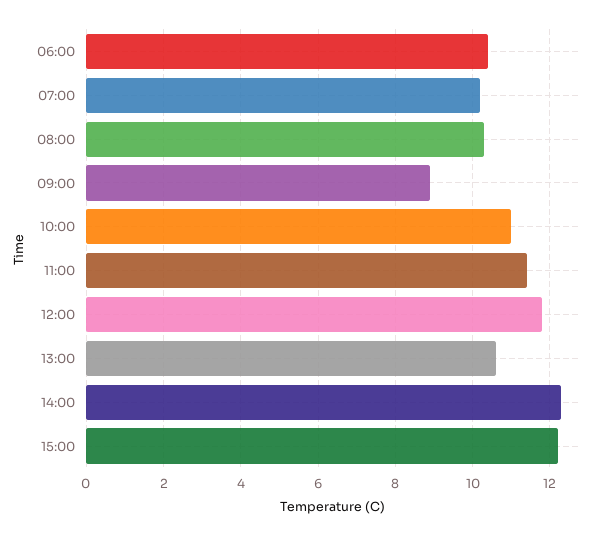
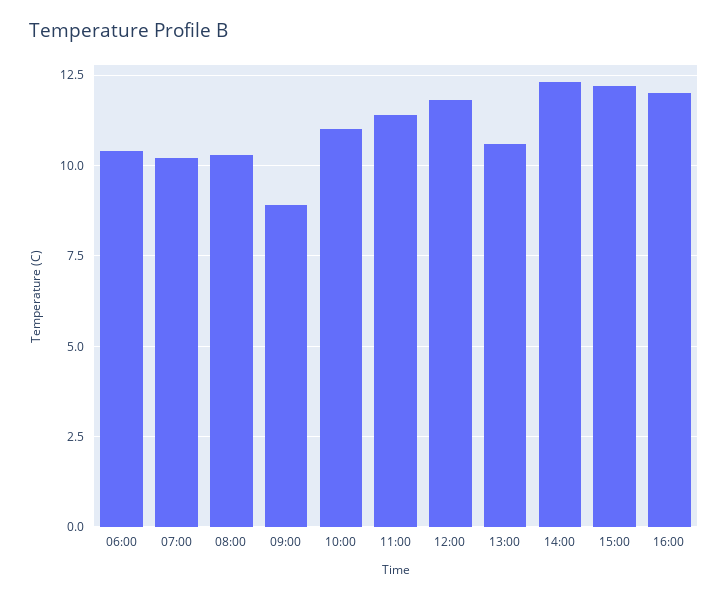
16:00: none -> 12

